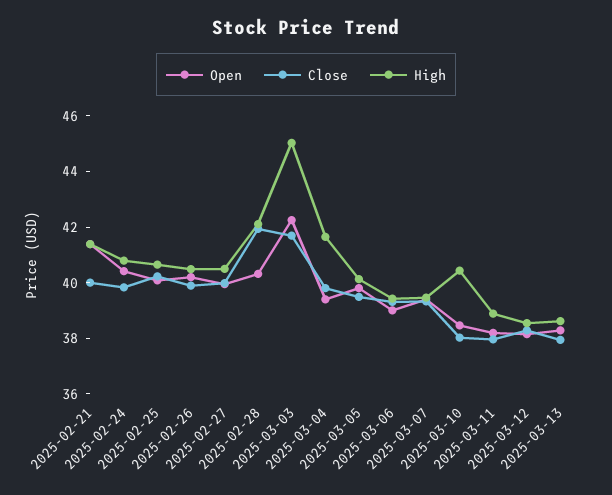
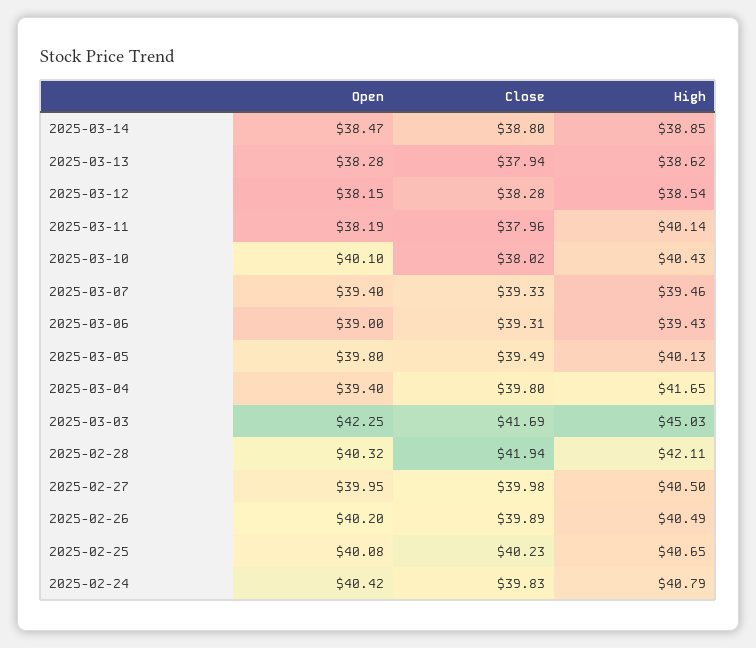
Open, 2025-02-21: 41.5 -> none
Close, 2025-02-21: 40 -> none
High, 2025-02-21: 41.5 -> none
Open, 2025-03-10: 38.5 -> 40.1
High, 2025-03-11: 39 -> 40.14
Open, 2025-03-14: none -> 38.47
Close, 2025-03-14: none -> 38.8
High, 2025-03-14: none -> 38.85

